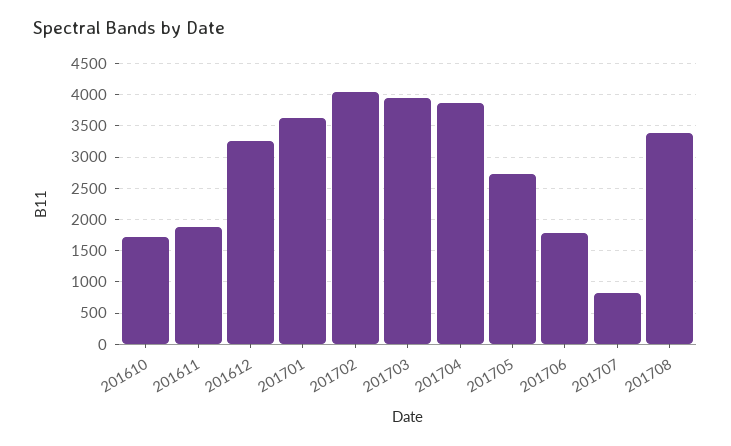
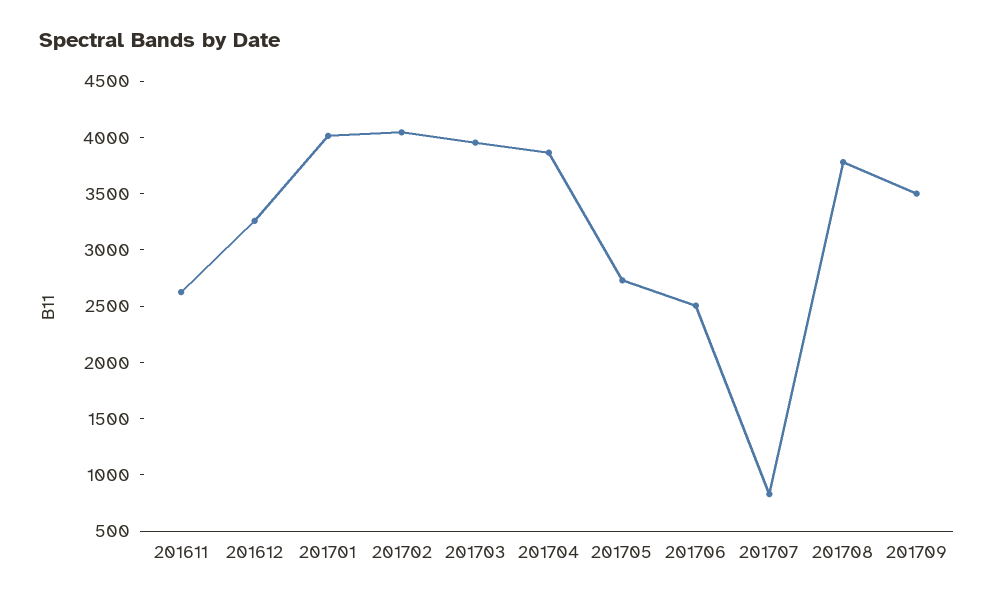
201610: 1700 -> none
201611: 1900 -> 2600
201701: 3600 -> 4000
201706: 1800 -> 2500
201708: 3400 -> 3800
201709: none -> 3500

